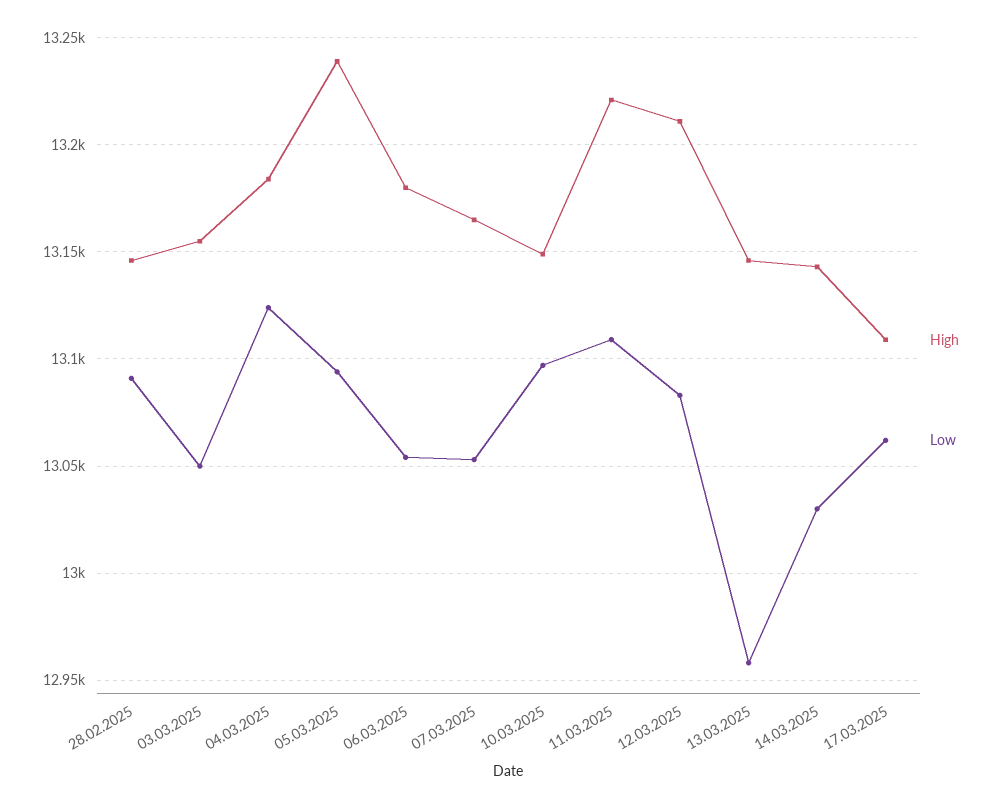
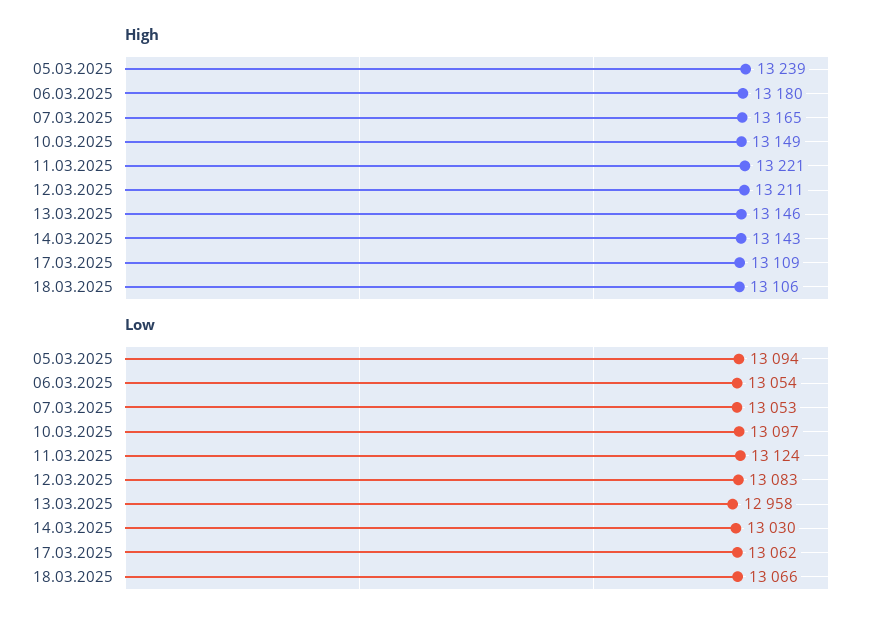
High, 28.02.2025: 13145 -> none
Low, 28.02.2025: 13090 -> none
High, 03.03.2025: 13155 -> none
Low, 03.03.2025: 13050 -> none
High, 04.03.2025: 13185 -> none
Low, 04.03.2025: 13125 -> none
Low, 11.03.2025: 13110 -> 13124
High, 18.03.2025: none -> 13106
Low, 18.03.2025: none -> 13066

